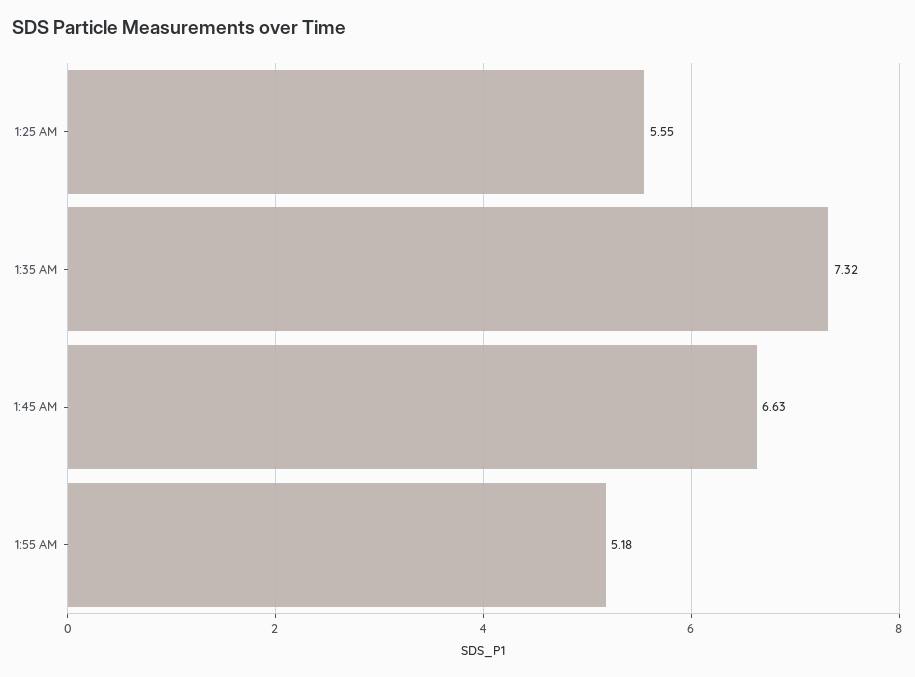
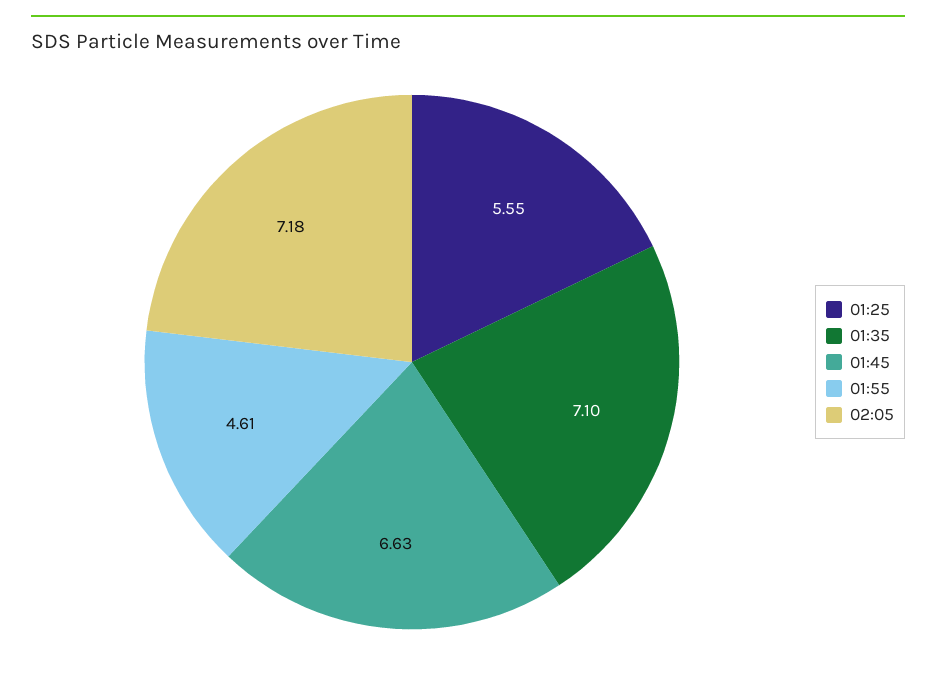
1:35 AM: 7.32 -> 7.1
1:55 AM: 5.18 -> 4.61
02:05: none -> 7.18

